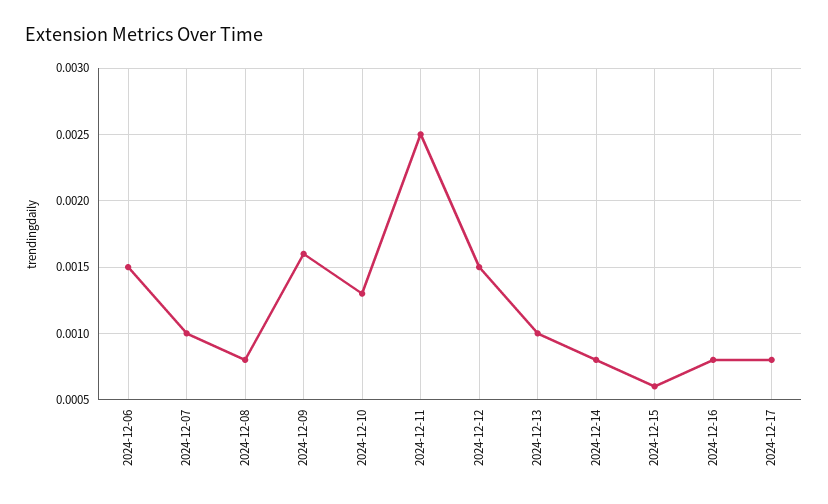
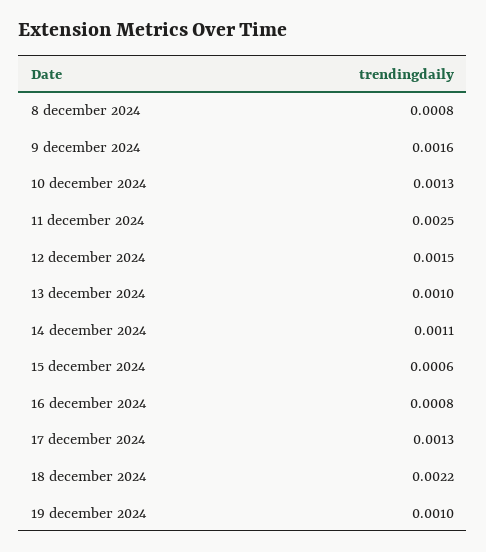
2024-12-06: 0.0015 -> none
2024-12-07: 0.001 -> none
2024-12-14: 0.0008 -> 0.0011
2024-12-17: 0.0008 -> 0.0013
18 december 2024: none -> 0.0022
19 december 2024: none -> 0.001

